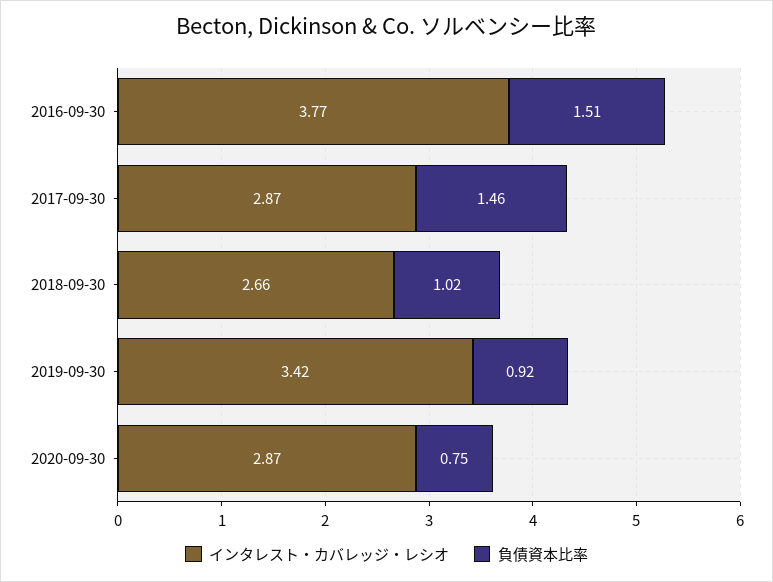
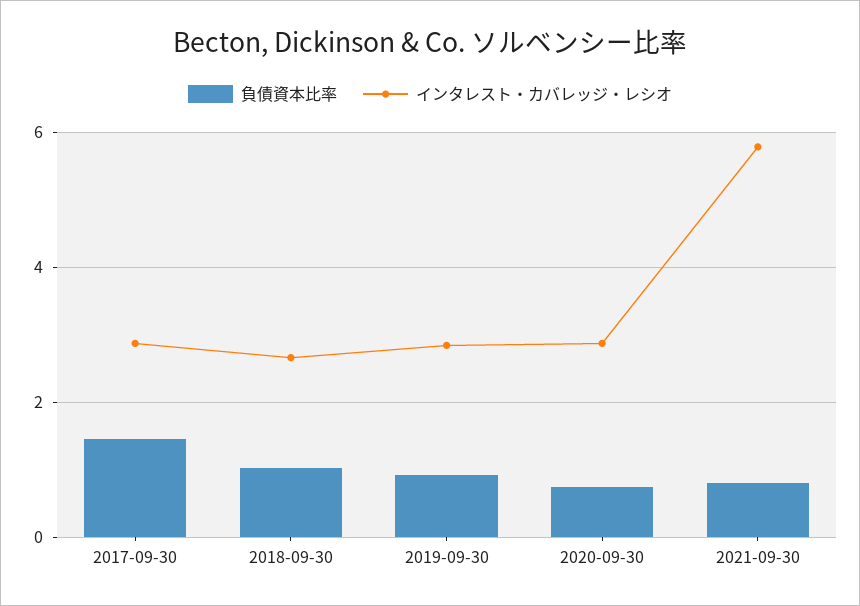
インタレスト・カバレッジ・レシオ, 2016-09-30: 3.77 -> none
負債資本比率, 2016-09-30: 1.51 -> none
インタレスト・カバレッジ・レシオ, 2019-09-30: 3.42 -> 2.8
負債資本比率, 2021-09-30: none -> 0.8
インタレスト・カバレッジ・レシオ, 2021-09-30: none -> 5.8

